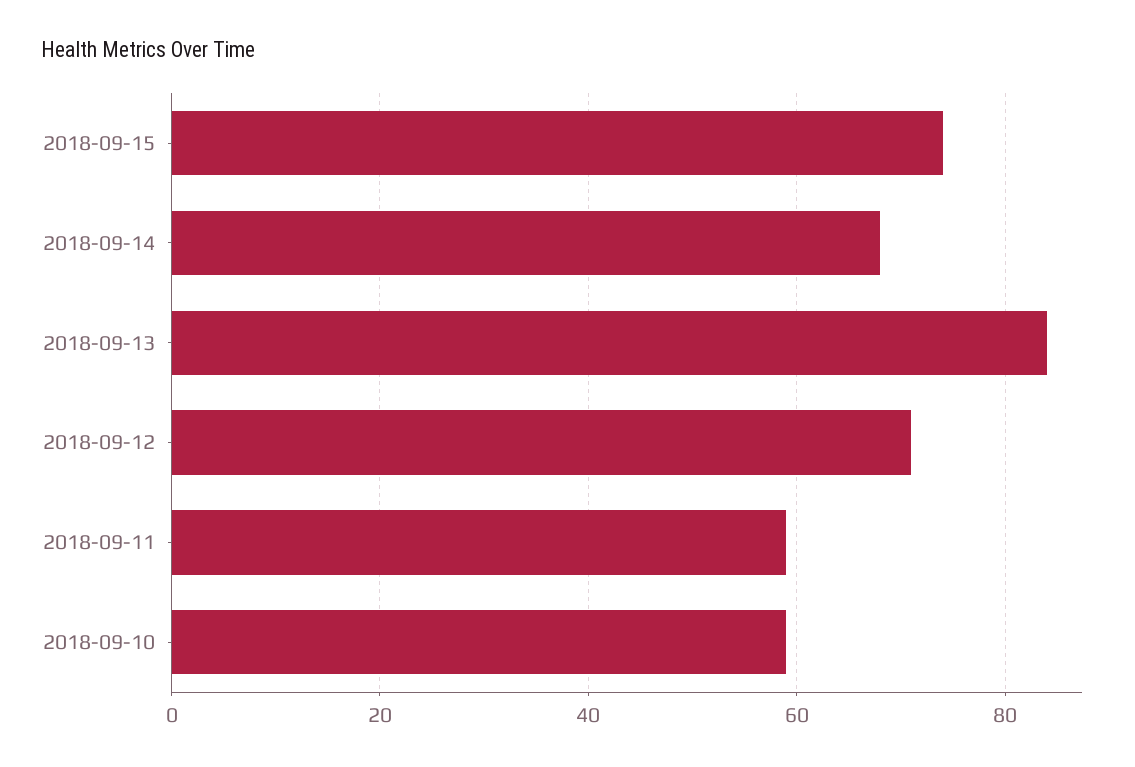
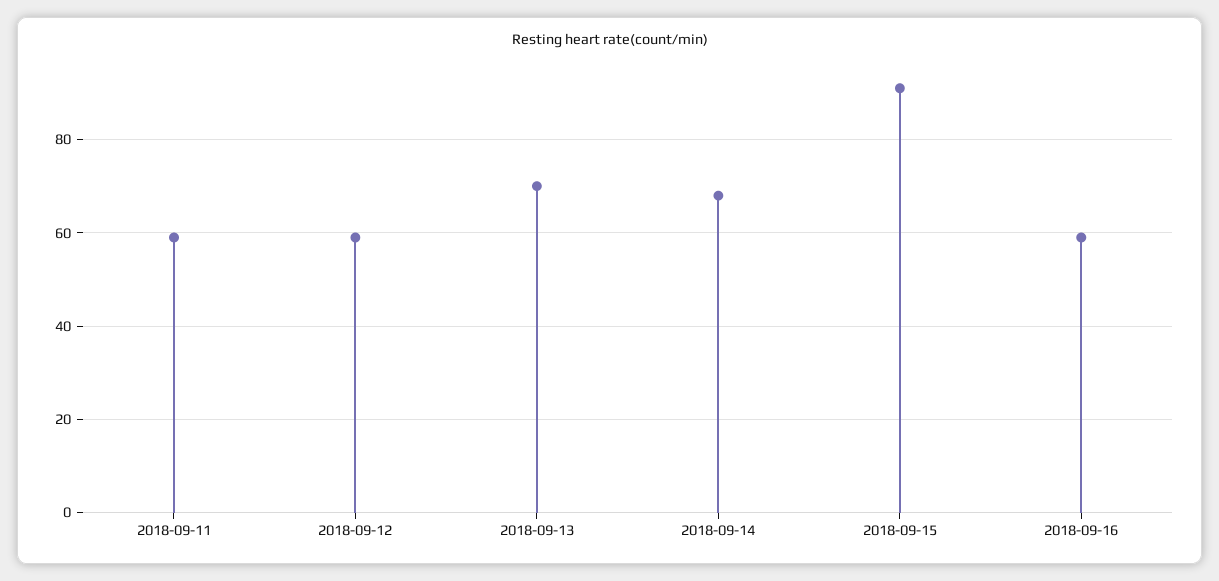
2018-09-15: 75 -> 90
2018-09-13: 85 -> 70
2018-09-12: 70 -> 60
2018-09-10: 60 -> none
2018-09-16: none -> 60

